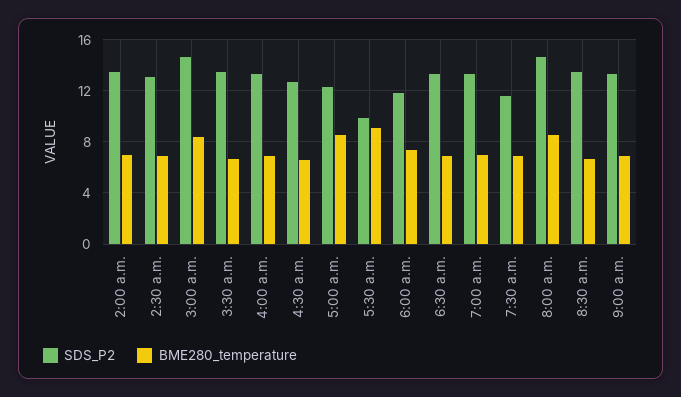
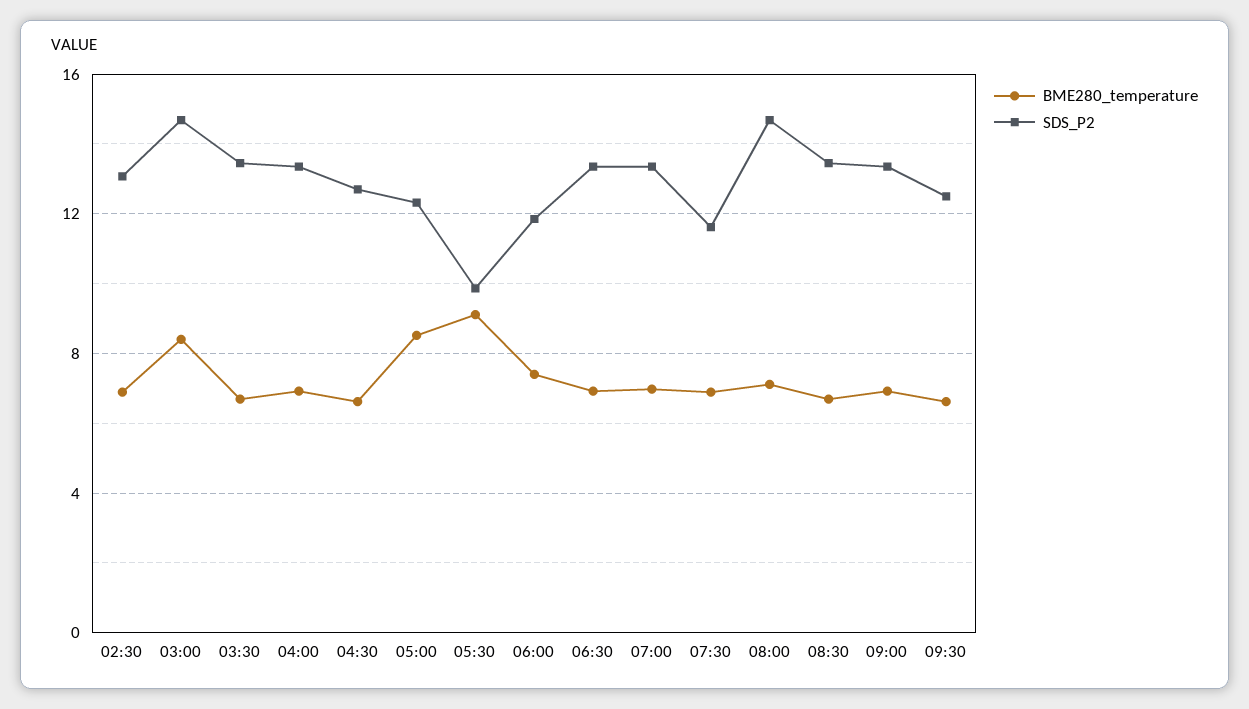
SDS_P2, 2:00 a.m.: 13.5 -> none
BME280_temperature, 2:00 a.m.: 7 -> none
BME280_temperature, 8:00 a.m.: 8.5 -> 7
BME280_temperature, 09:30: none -> 6.5
SDS_P2, 09:30: none -> 12.5

